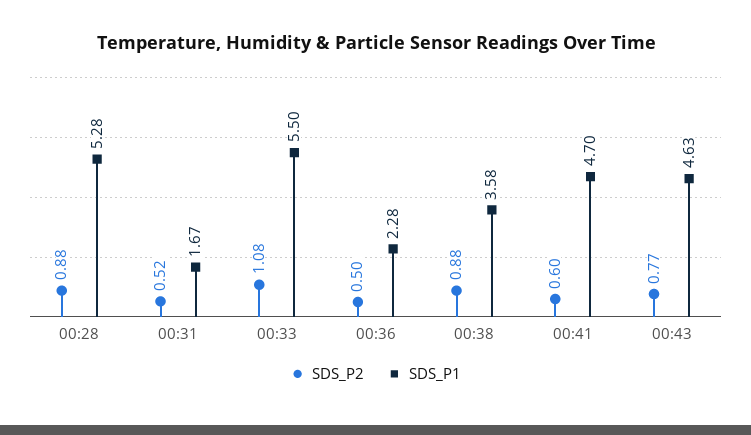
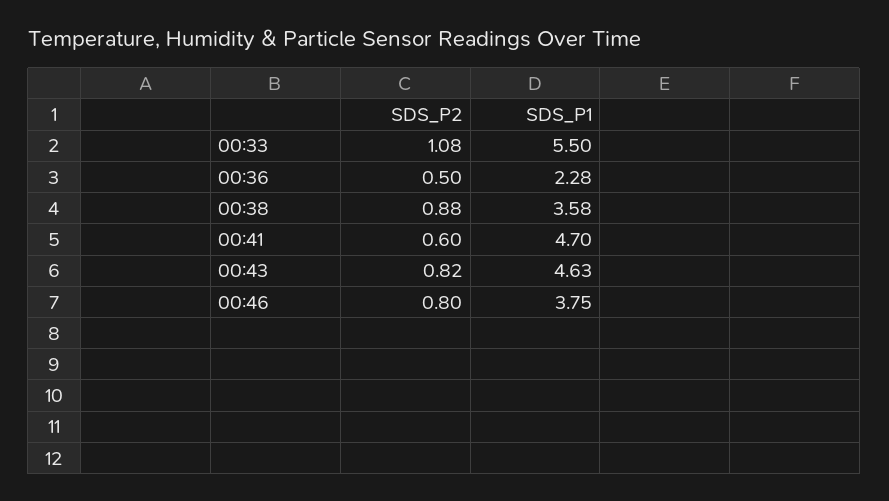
SDS_P2, 00:28: 0.88 -> none
SDS_P1, 00:28: 5.28 -> none
SDS_P2, 00:31: 0.52 -> none
SDS_P1, 00:31: 1.67 -> none
SDS_P2, 00:43: 0.77 -> 0.82
SDS_P2, 00:46: none -> 0.8
SDS_P1, 00:46: none -> 3.75

